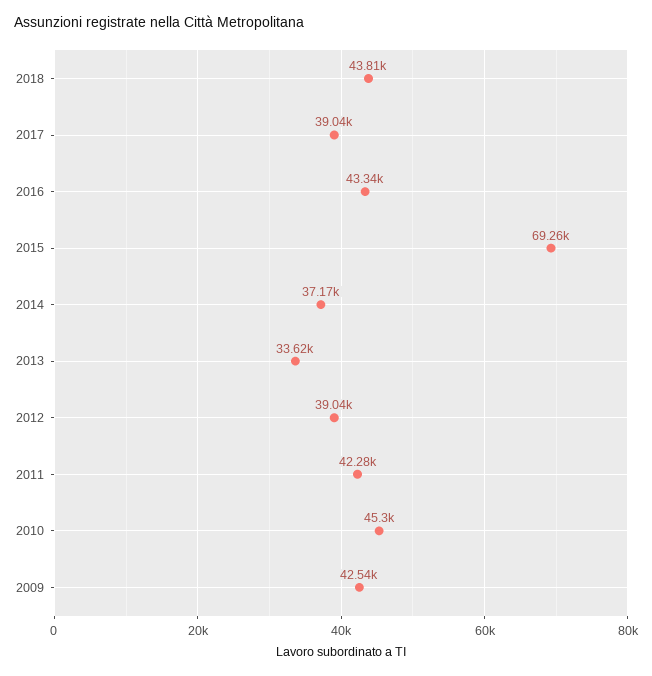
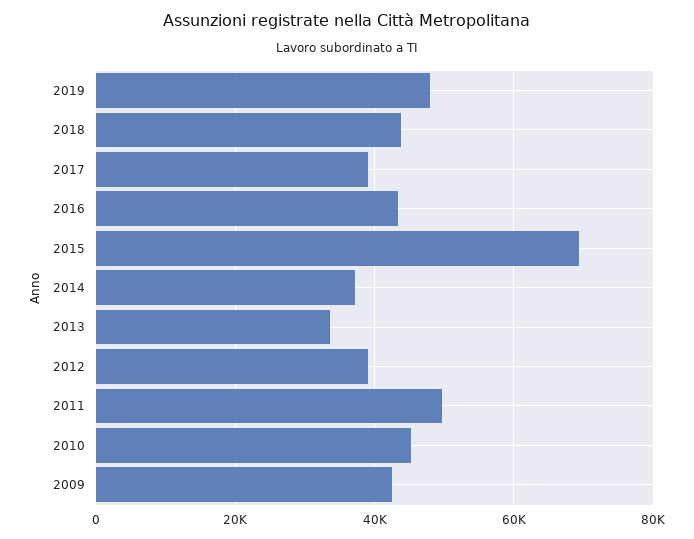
2011: 42280 -> 50000
2019: none -> 48000

